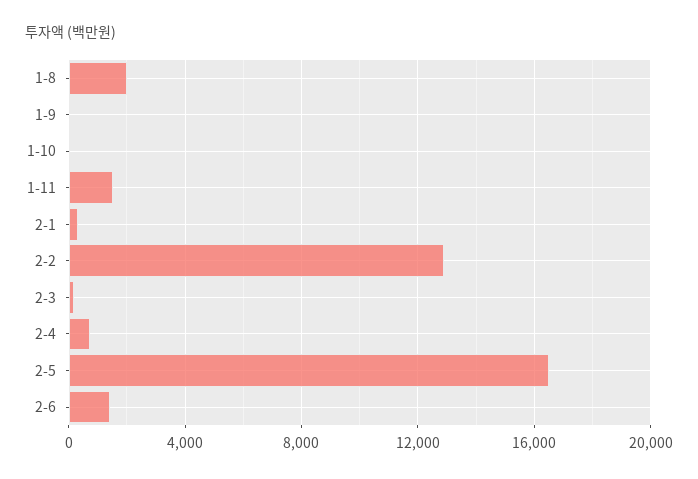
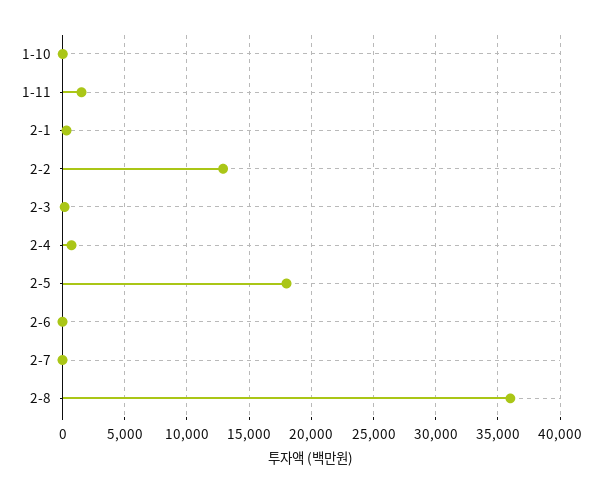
1-8: 2000 -> none
1-9: 0 -> none
2-5: 16500 -> 18000
2-6: 1500 -> 0
2-7: none -> 0
2-8: none -> 36000

